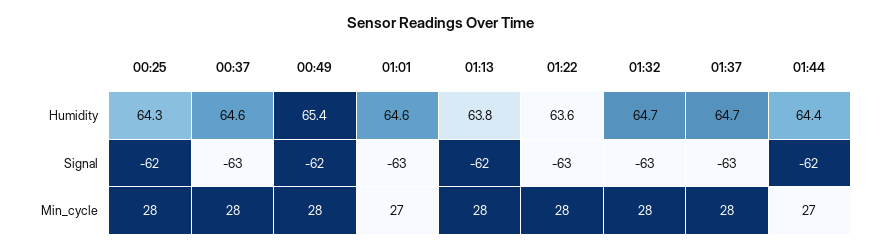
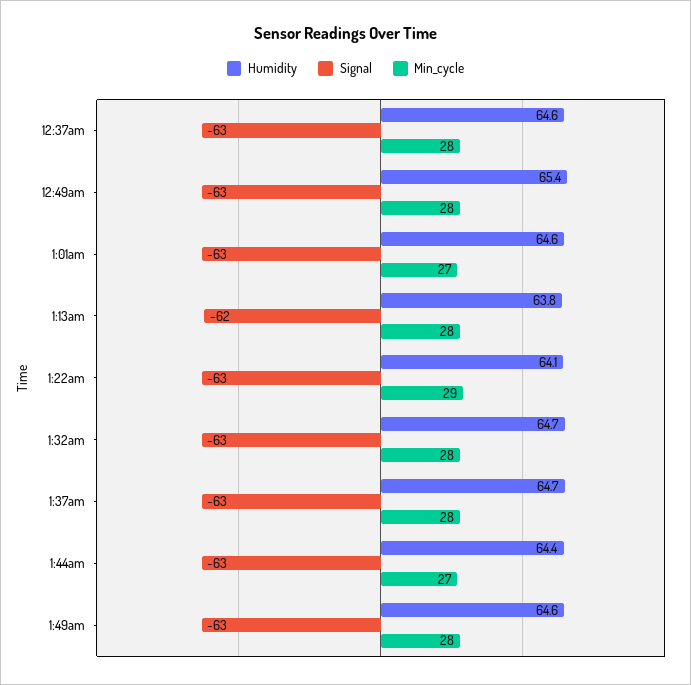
Humidity, 00:25: 64.3 -> none
Humidity, 01:22: 63.6 -> 64.1
Signal, 00:25: -62 -> none
Signal, 00:49: -62 -> -63
Signal, 01:44: -62 -> -63
Min_cycle, 00:25: 28 -> none
Min_cycle, 01:22: 28 -> 29
Humidity, 1:49am: none -> 64.6
Signal, 1:49am: none -> -63
Min_cycle, 1:49am: none -> 28

